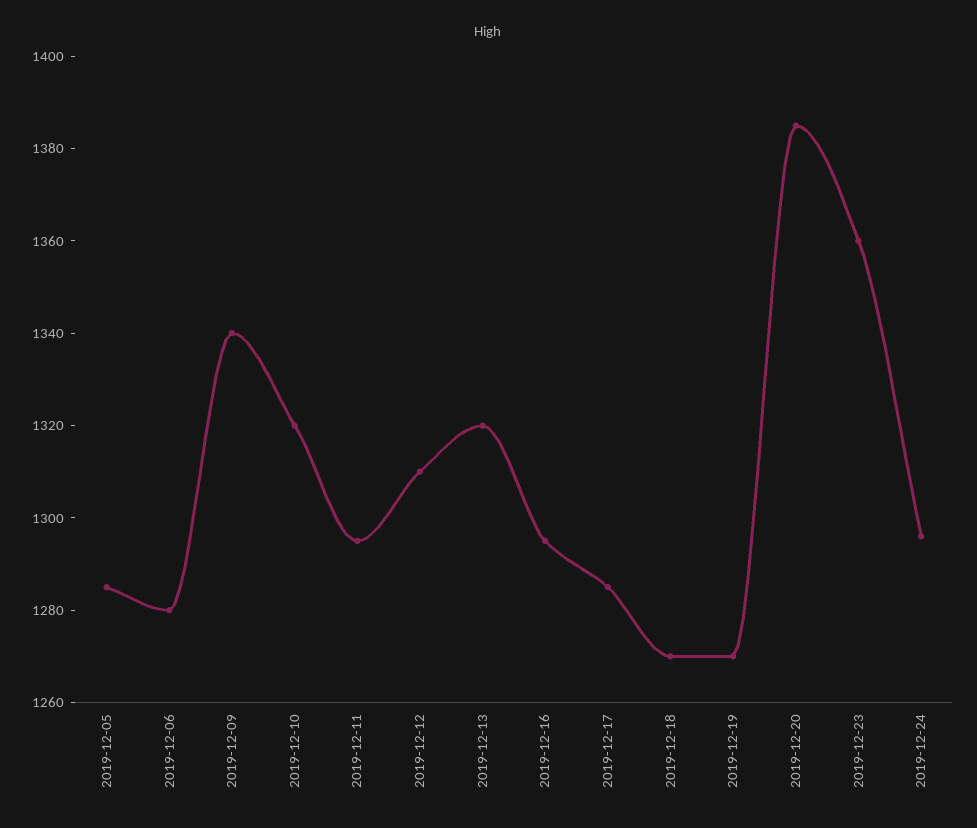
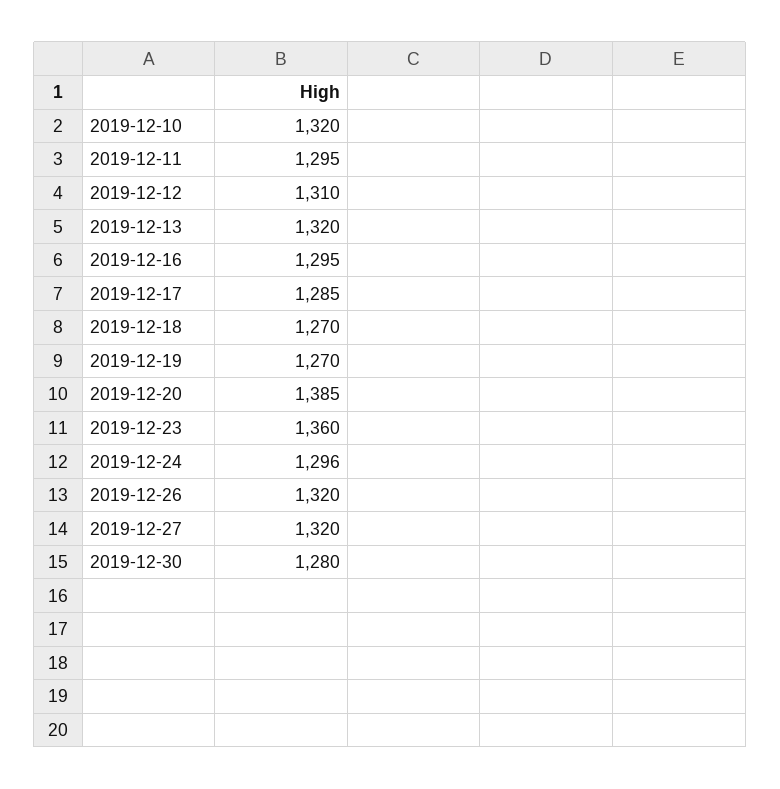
2019-12-05: 1285 -> none
2019-12-06: 1280 -> none
2019-12-09: 1340 -> none
2019-12-26: none -> 1320
2019-12-27: none -> 1320
2019-12-30: none -> 1280

